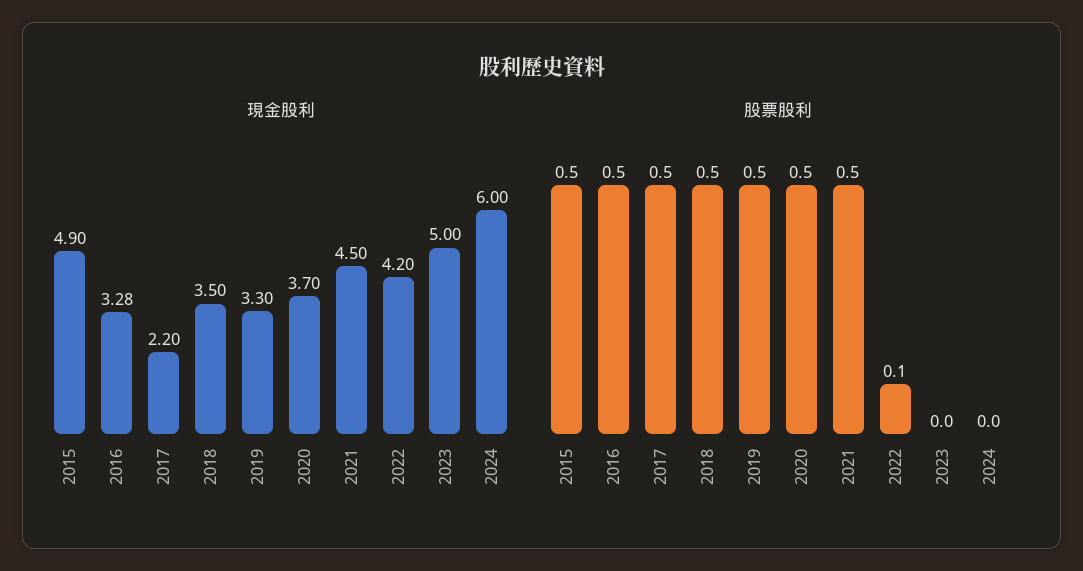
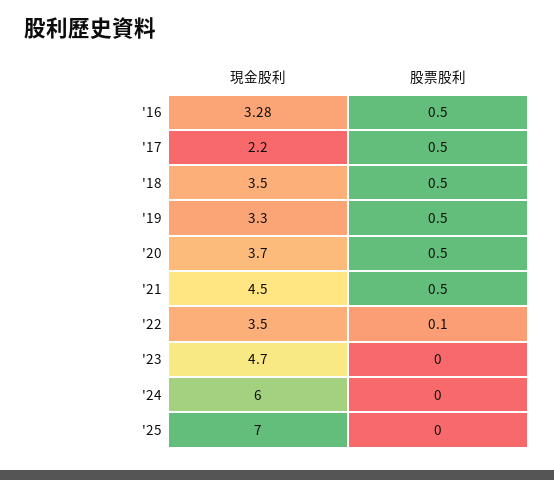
現金股利, 2015: 4.9 -> none
現金股利, 2022: 4.2 -> 3.5
現金股利, 2023: 5 -> 4.7
股票股利, 2015: 0.5 -> none
現金股利, '25: none -> 7
股票股利, '25: none -> 0

